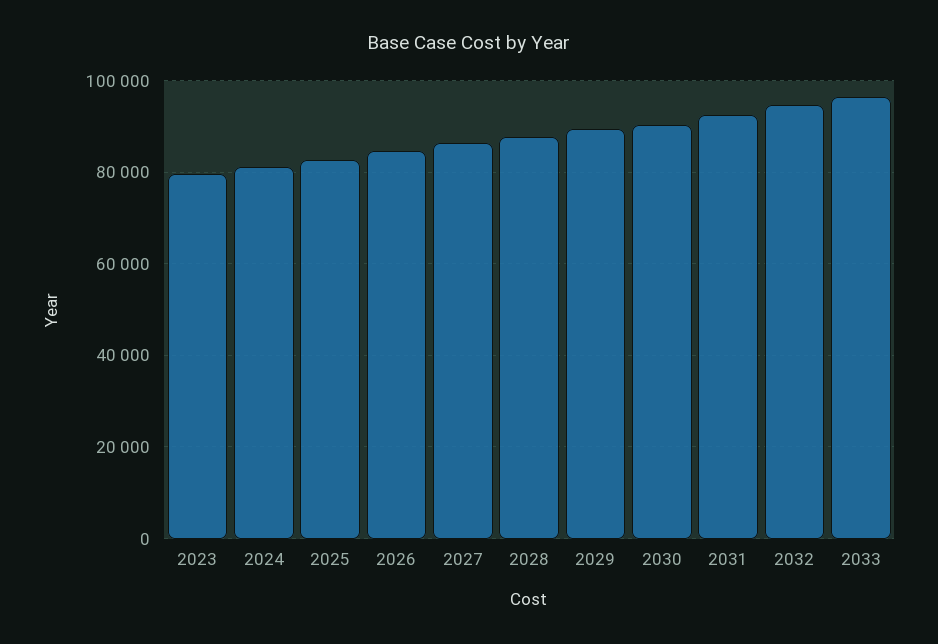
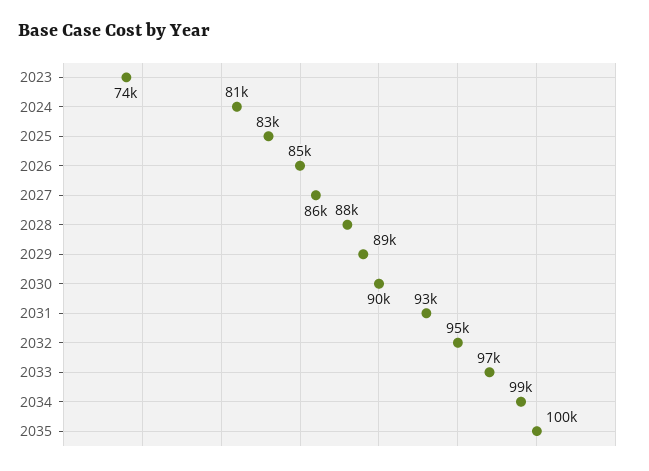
2023: 80000 -> 74000
2034: none -> 99000
2035: none -> 100000

